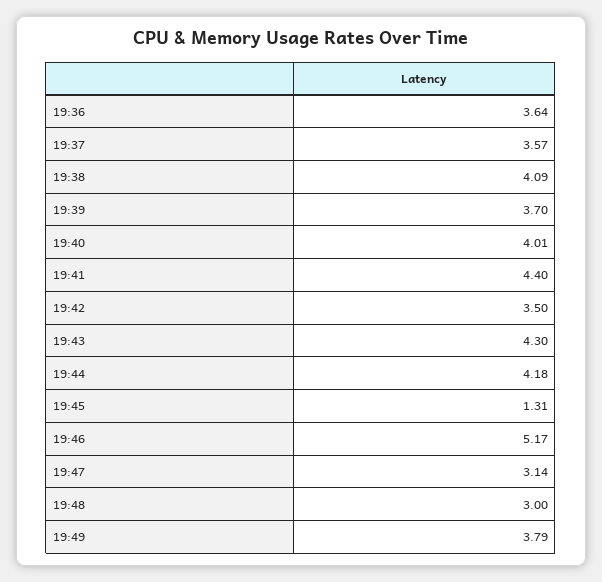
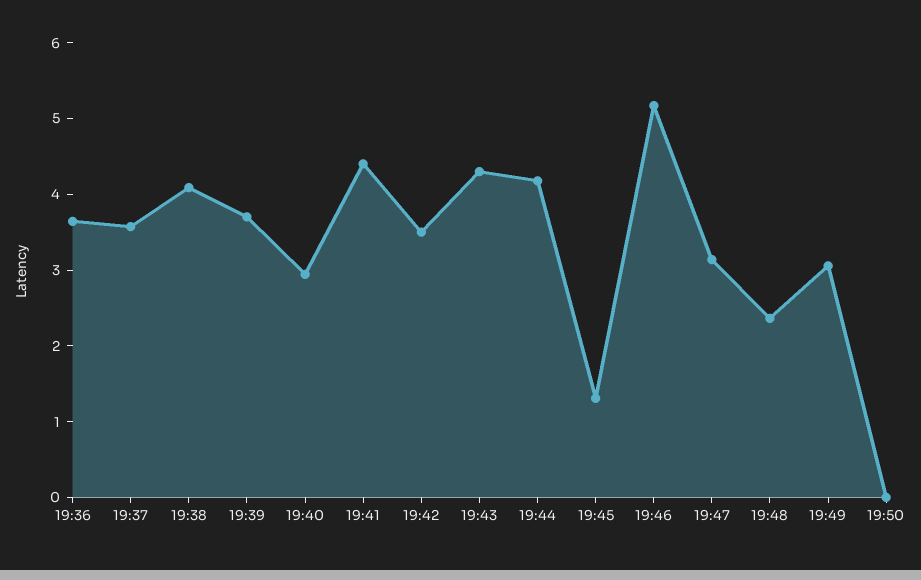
19:40: 4.01 -> 3
19:48: 3 -> 2.4
19:49: 3.79 -> 3
19:50: none -> 0

